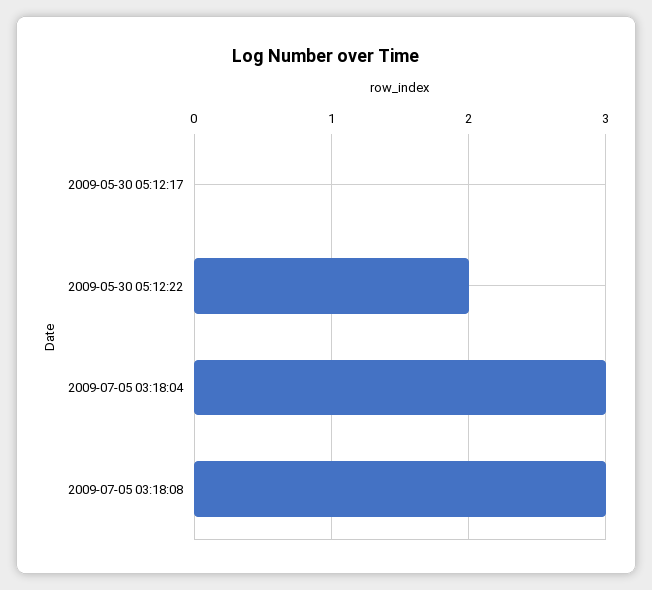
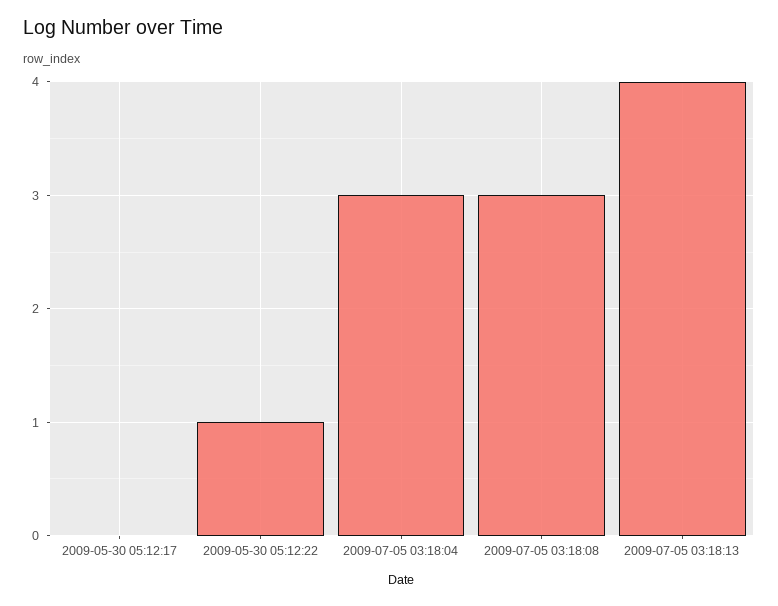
2009-05-30 05:12:22: 2 -> 1
2009-07-05 03:18:13: none -> 4

